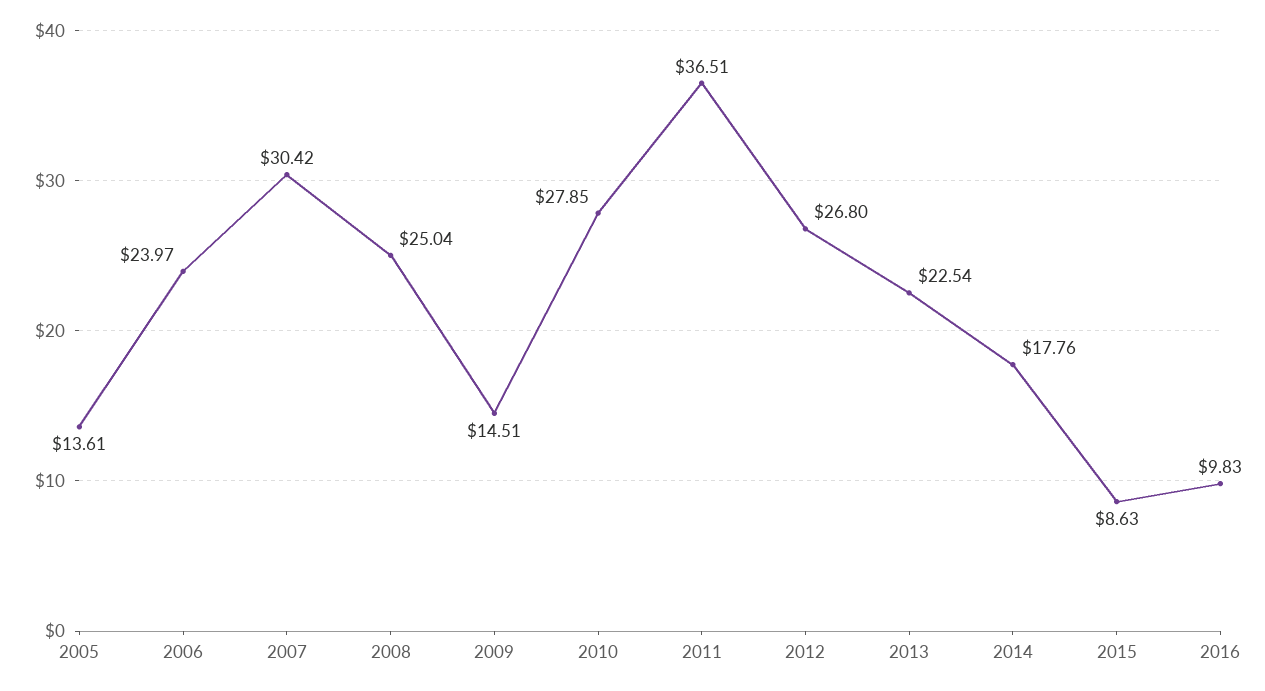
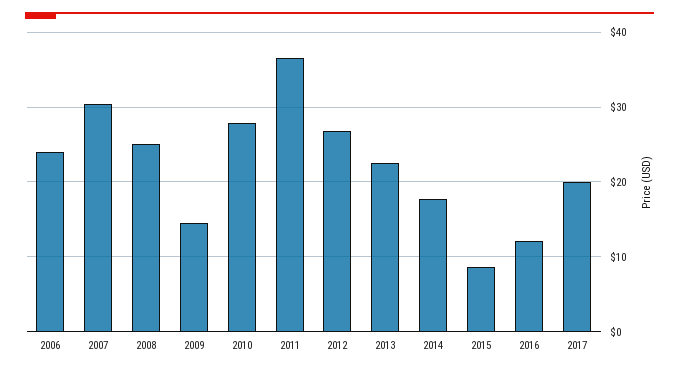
2005: 13.61 -> none
2016: 9.83 -> 12
2017: none -> 20

